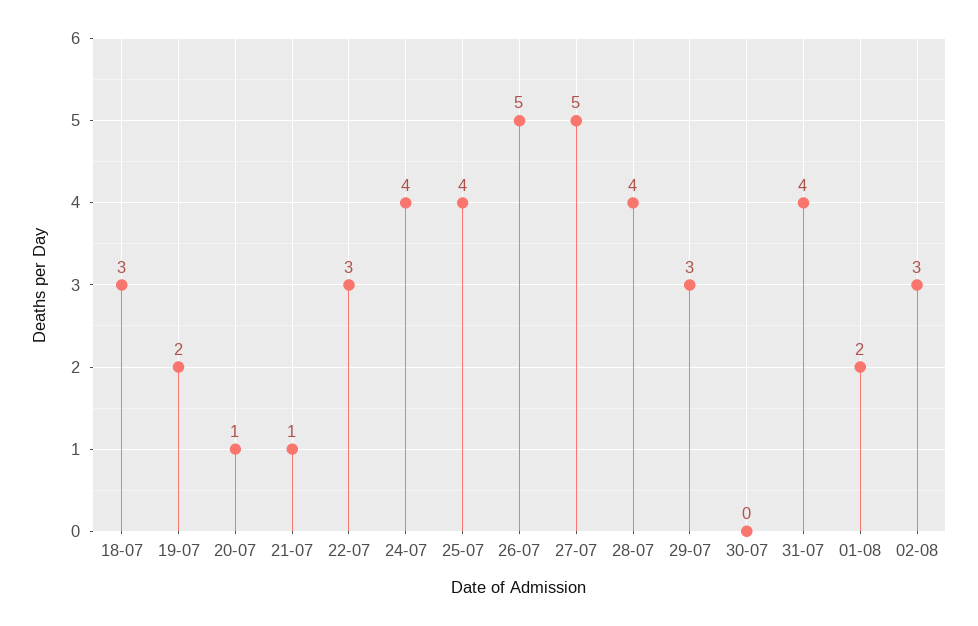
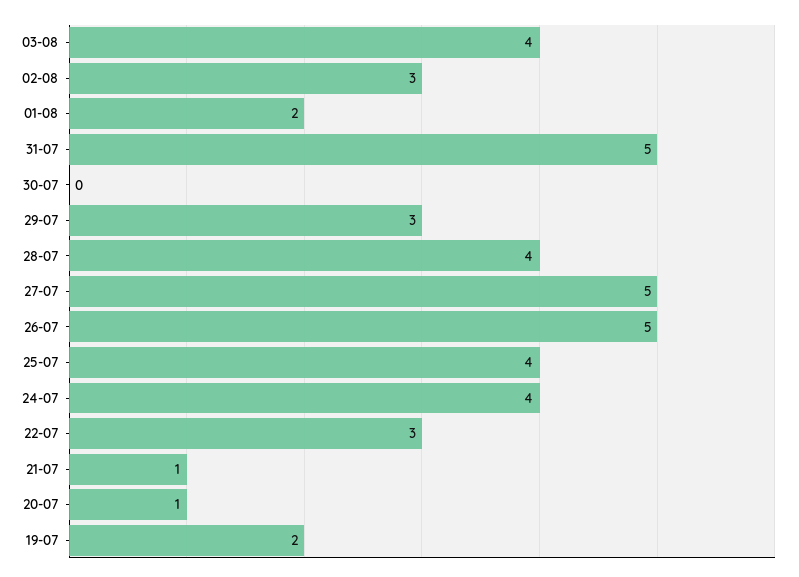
18-07: 3 -> none
31-07: 4 -> 5
03-08: none -> 4

